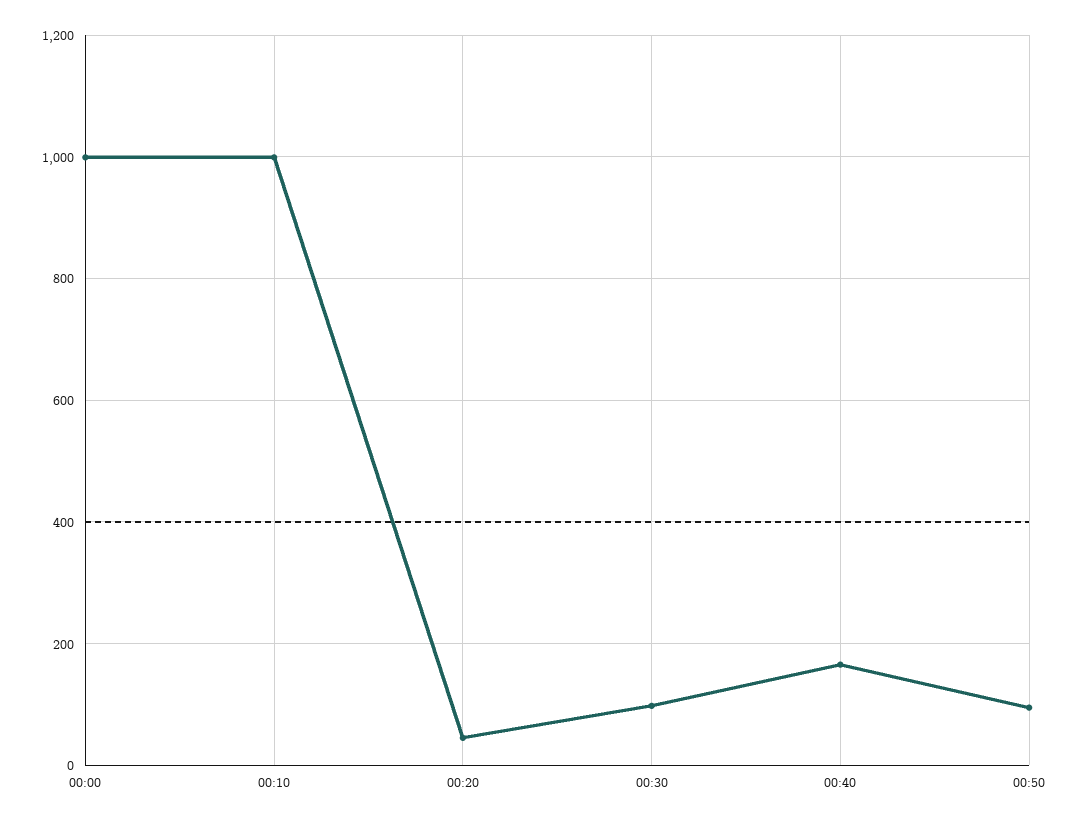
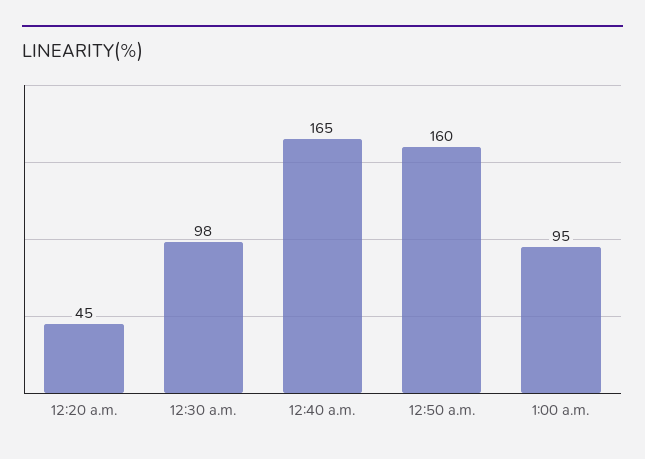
00:00: 1000 -> none
00:10: 1000 -> none
00:50: 100 -> 160
1:00 a.m.: none -> 95

